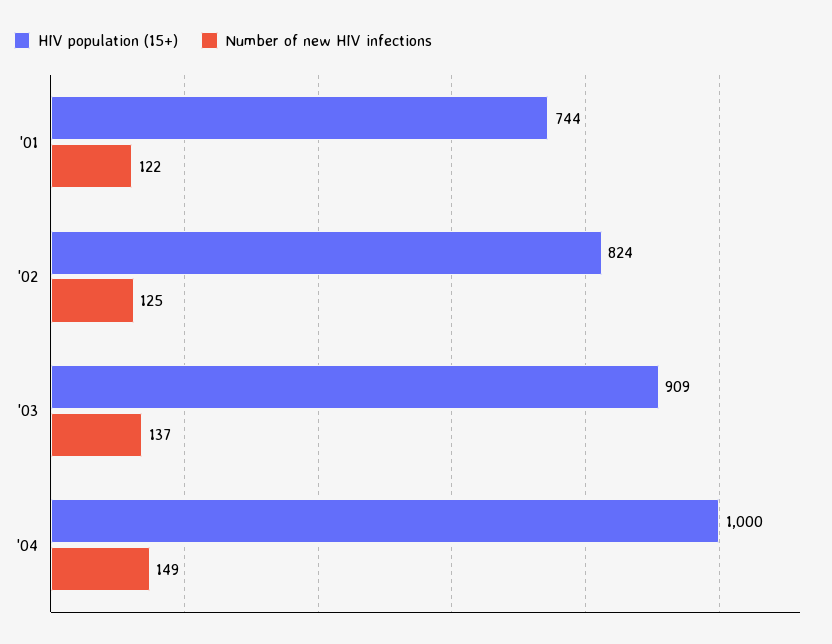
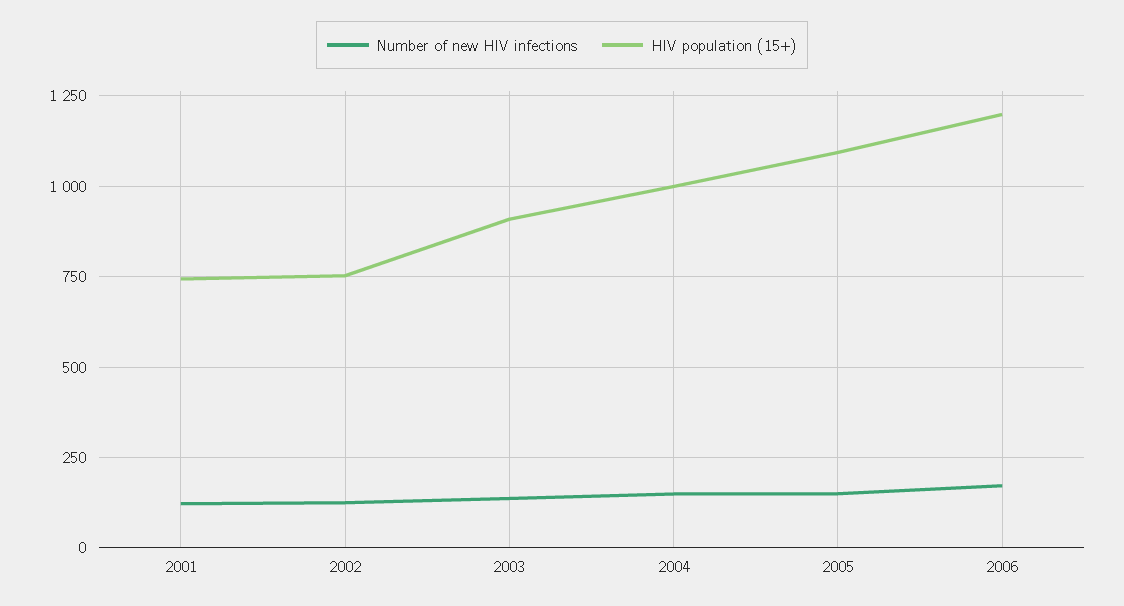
HIV population (15+), '02: 824 -> 750
Number of new HIV infections, 2005: none -> 150
HIV population (15+), 2005: none -> 1100
Number of new HIV infections, 2006: none -> 175
HIV population (15+), 2006: none -> 1200

